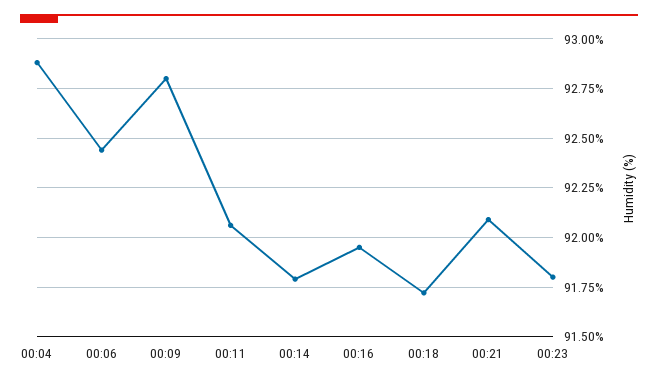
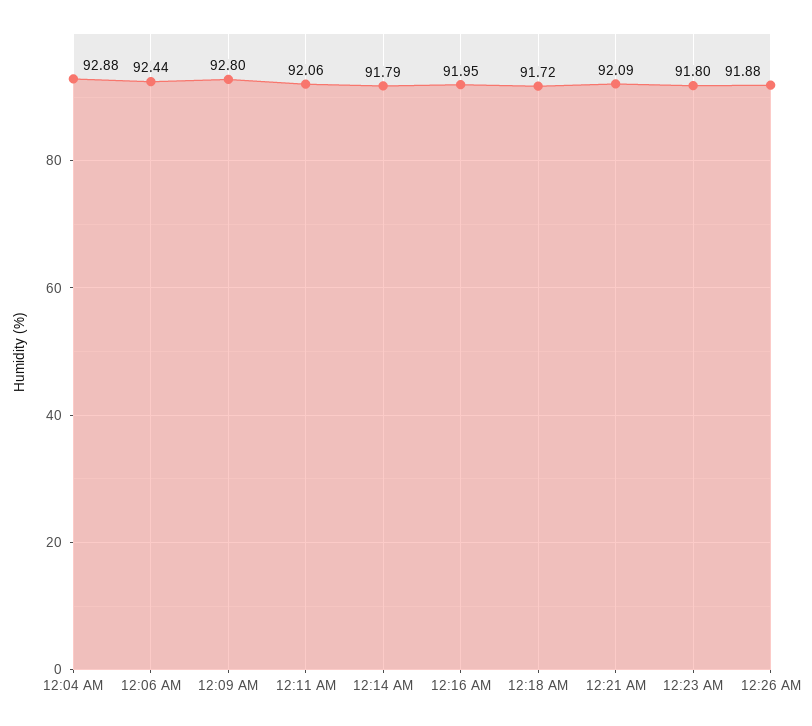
12:26 AM: none -> 91.88

